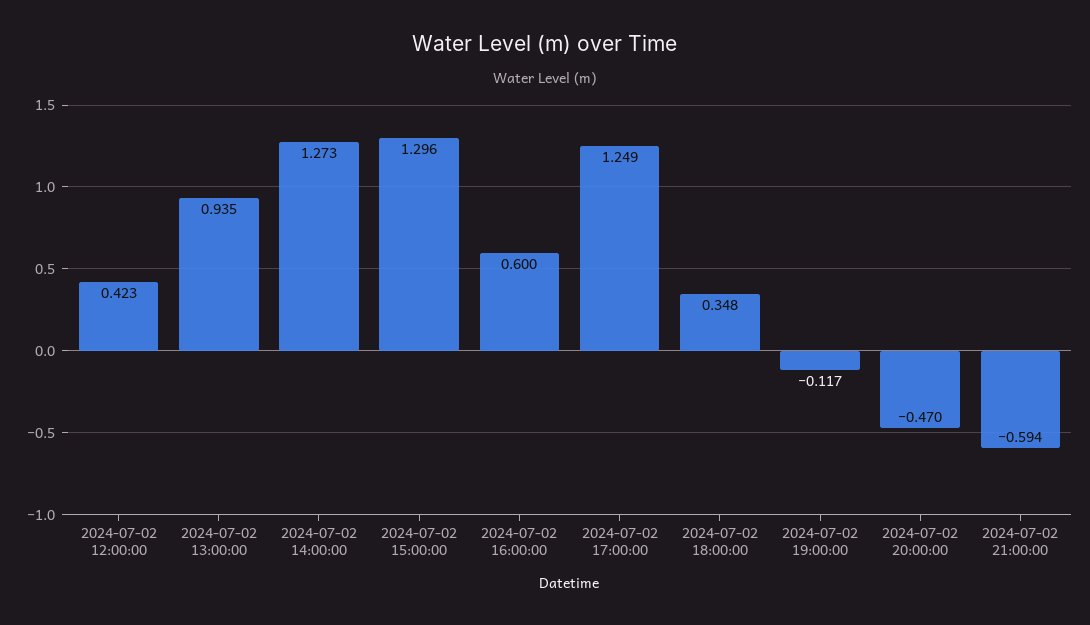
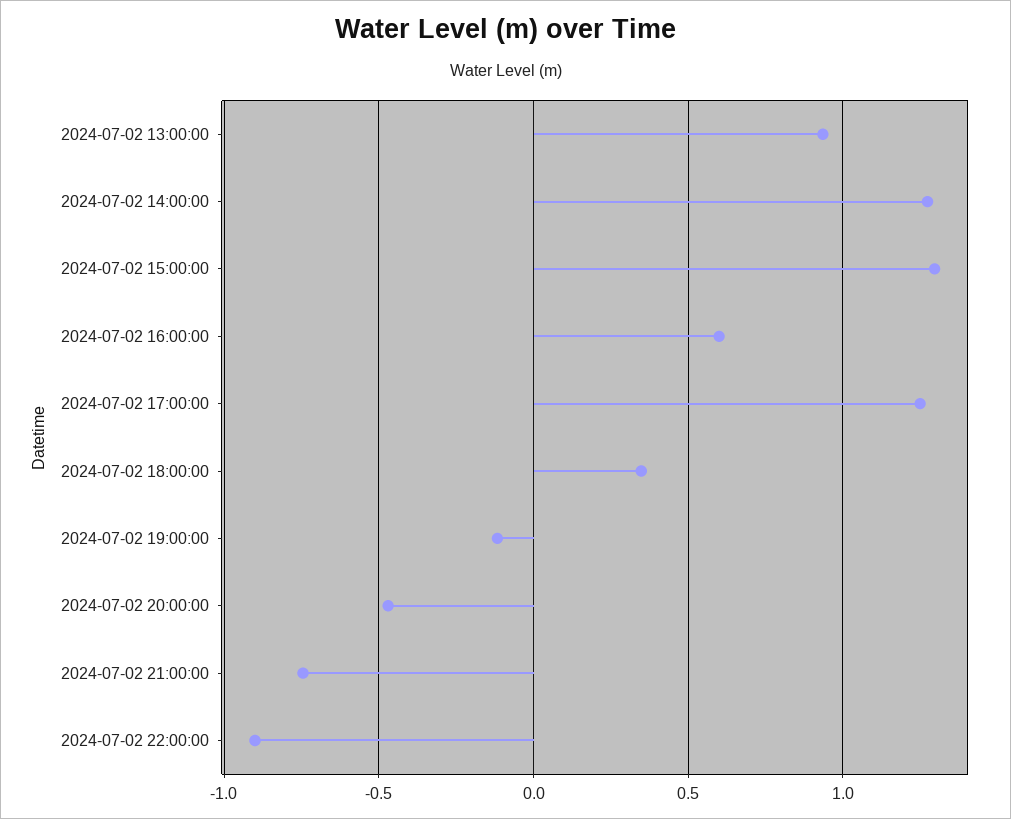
2024-07-02 12:00:00: 0.423 -> none
2024-07-02 21:00:00: -0.594 -> -0.75
2024-07-02 22:00:00: none -> -0.9

